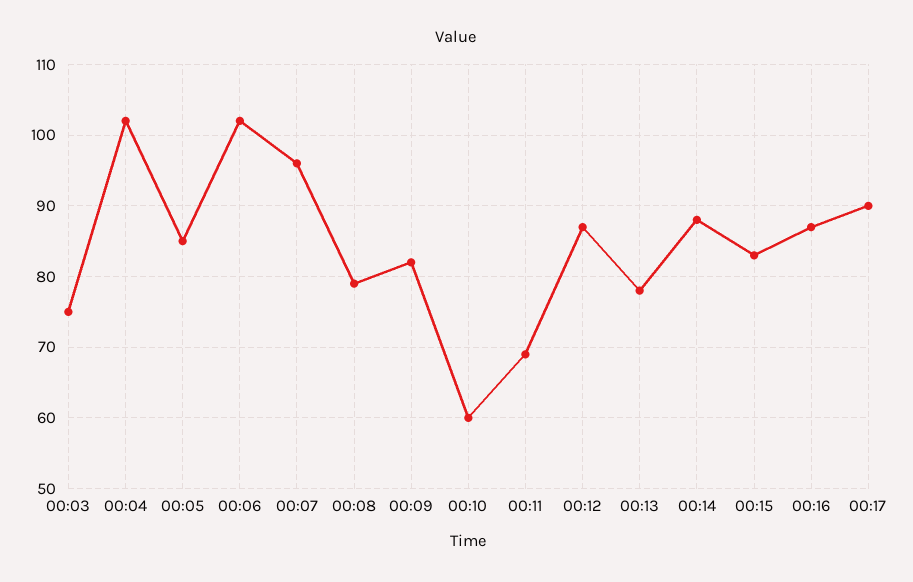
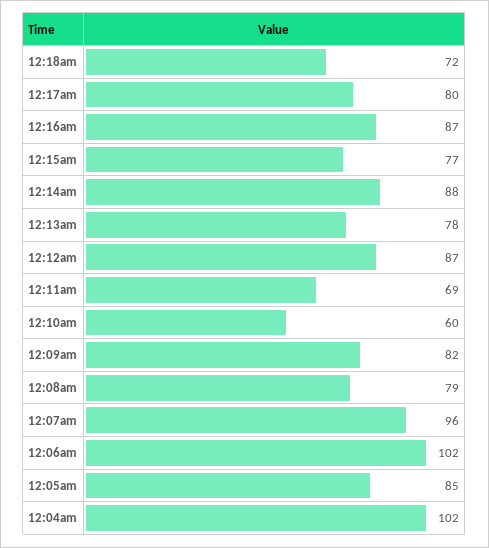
00:03: 75 -> none
00:15: 83 -> 77
00:17: 90 -> 80
12:18am: none -> 72

